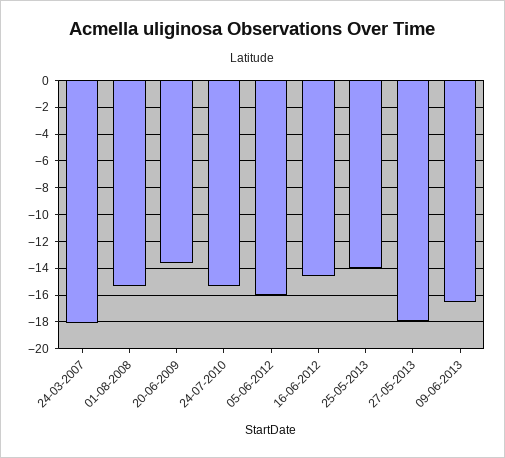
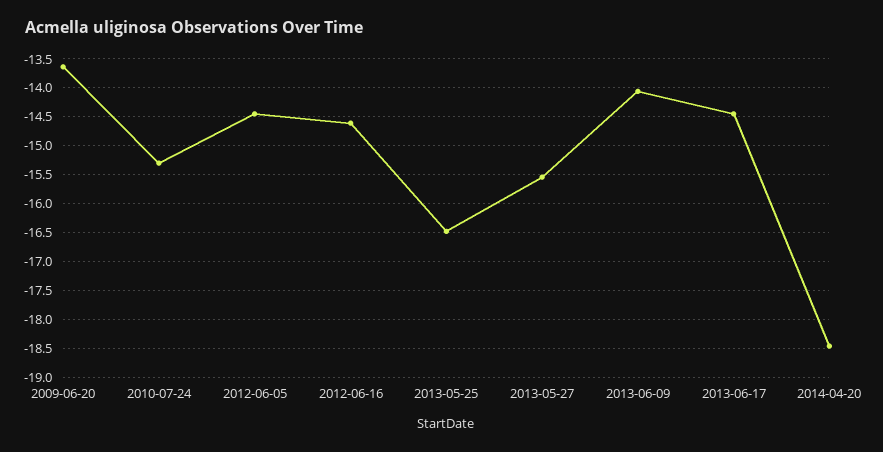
24-03-2007: -18 -> none
01-08-2008: -15.5 -> none
05-06-2012: -16 -> -14.5
25-05-2013: -14 -> -16.5
27-05-2013: -18 -> -15.5
09-06-2013: -16.5 -> -14
2013-06-17: none -> -14.5
2014-04-20: none -> -18.5

